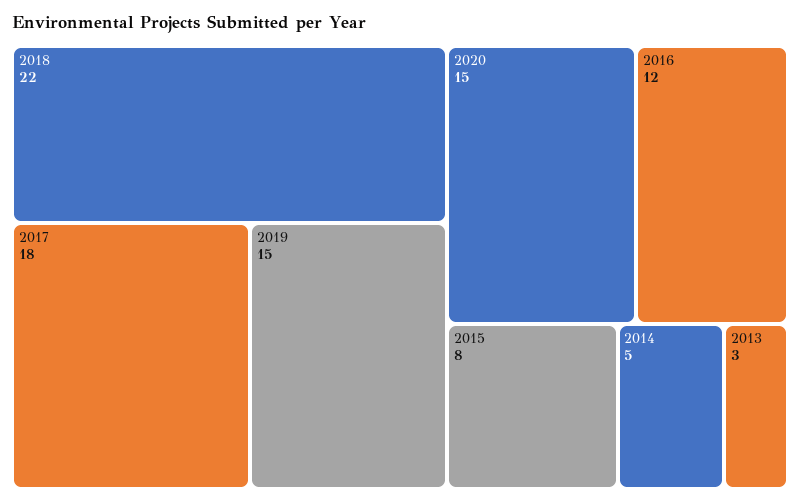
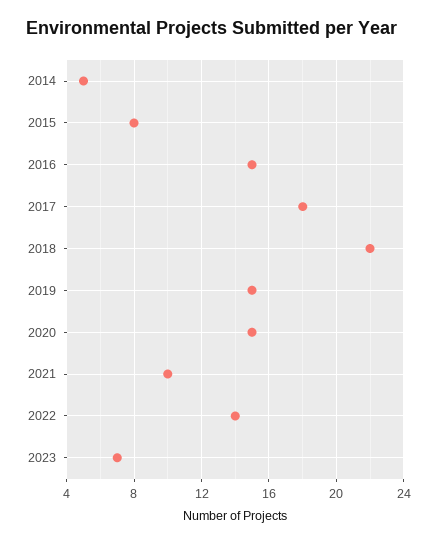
2016: 12 -> 15
2013: 3 -> none
2021: none -> 10
2022: none -> 14
2023: none -> 7

